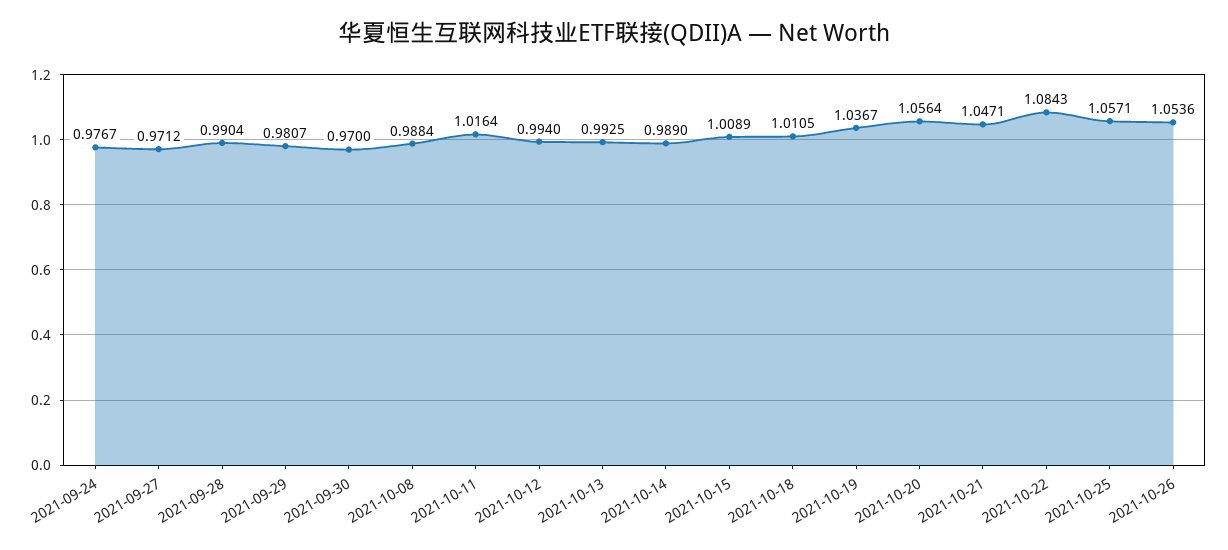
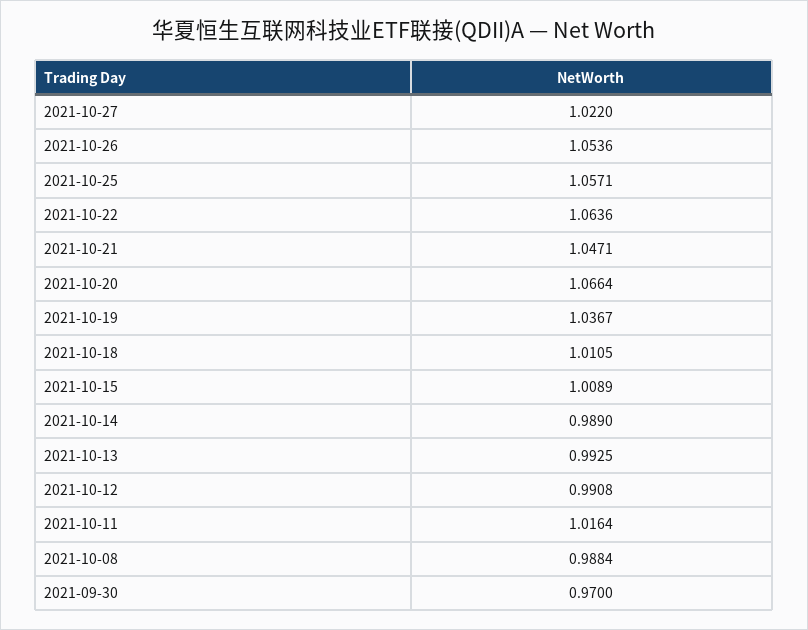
2021-09-24: 0.9767 -> none
2021-09-27: 0.9712 -> none
2021-09-28: 0.9904 -> none
2021-09-29: 0.9807 -> none
2021-10-12: 0.994 -> 0.9908
2021-10-20: 1.0564 -> 1.0664
2021-10-22: 1.0843 -> 1.0636
2021-10-27: none -> 1.022

